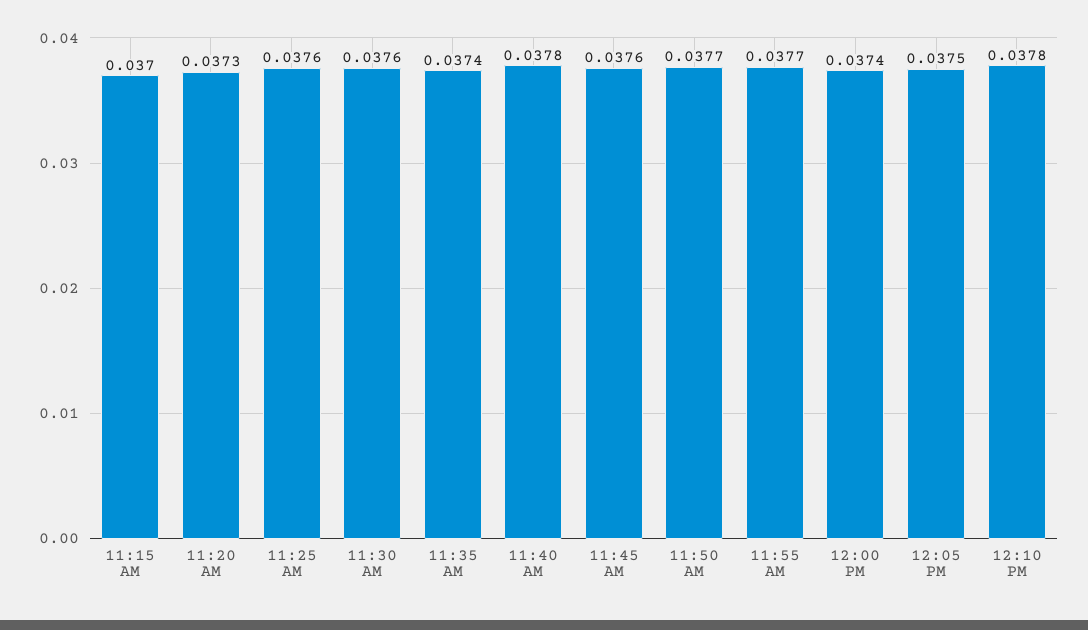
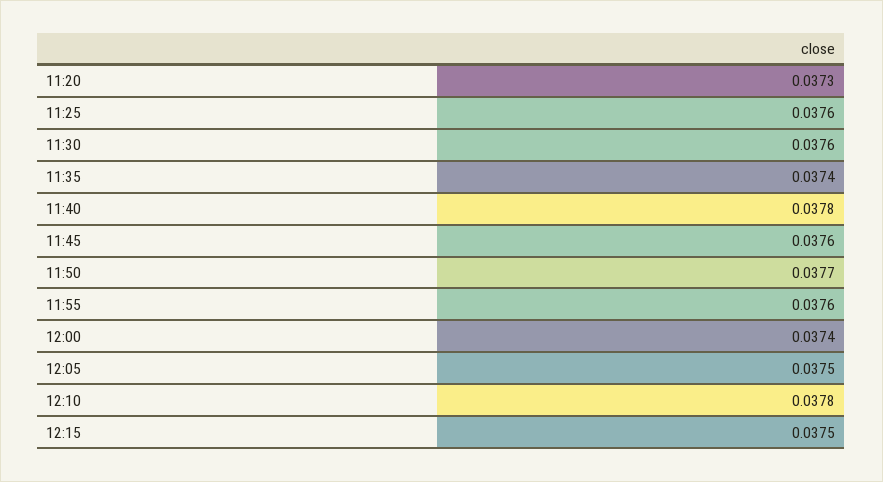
11:15 AM: 0.037 -> none
11:55 AM: 0.0377 -> 0.0376
12:15: none -> 0.0375

